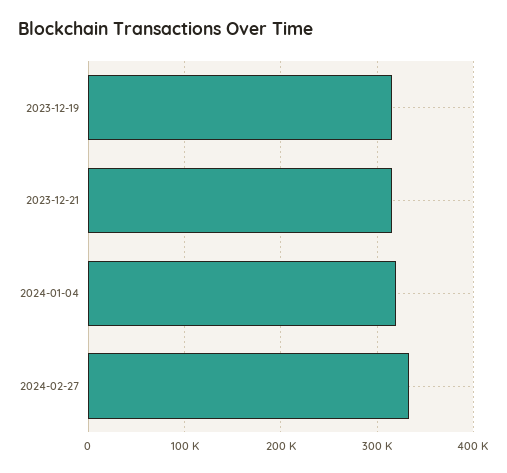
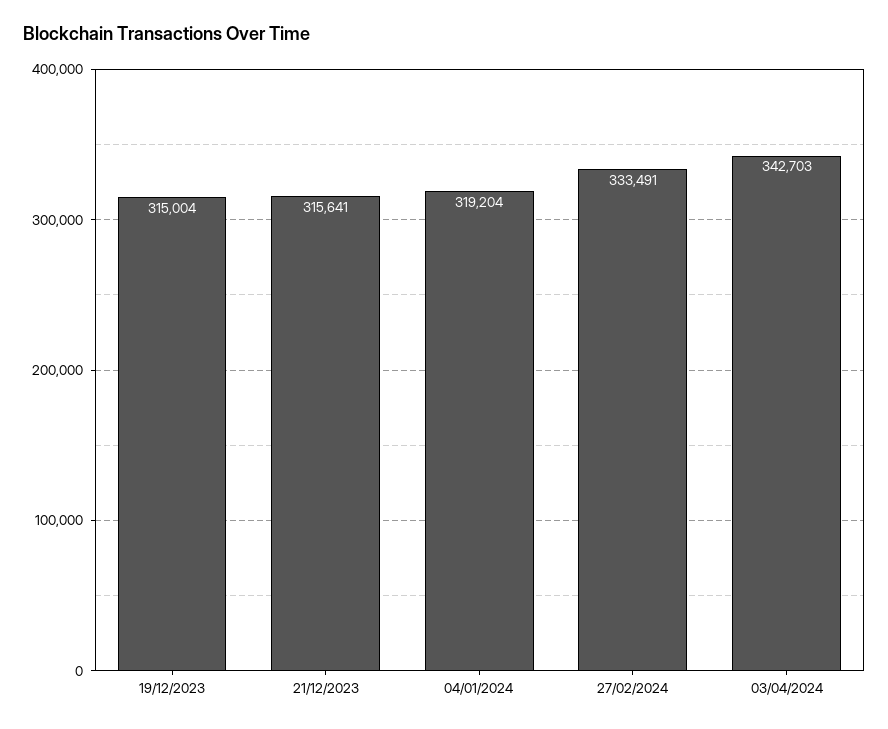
03/04/2024: none -> 342703

